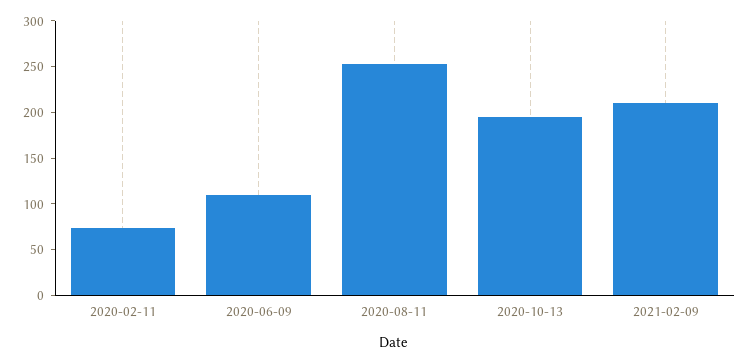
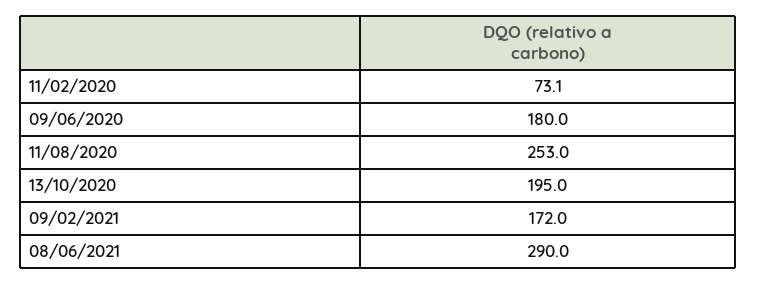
2020-06-09: 110 -> 180
2021-02-09: 210 -> 172
08/06/2021: none -> 290

